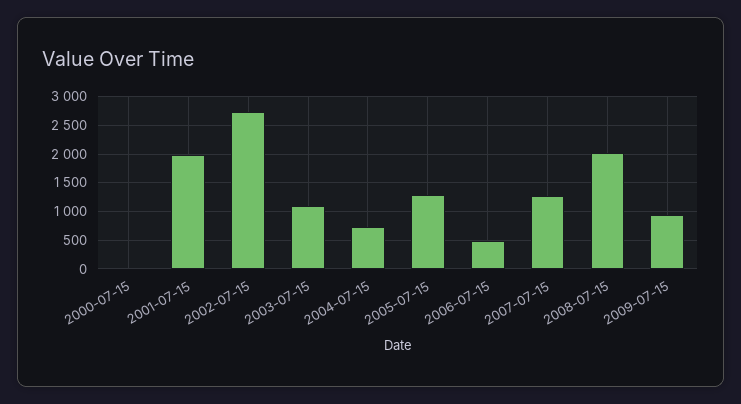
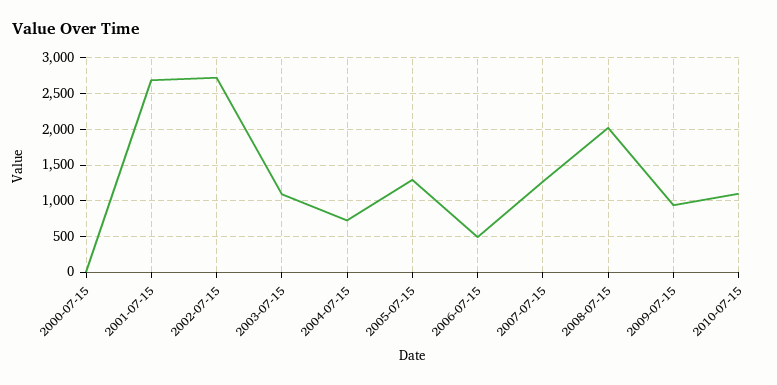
2001-07-15: 2000 -> 2700
2010-07-15: none -> 1100

